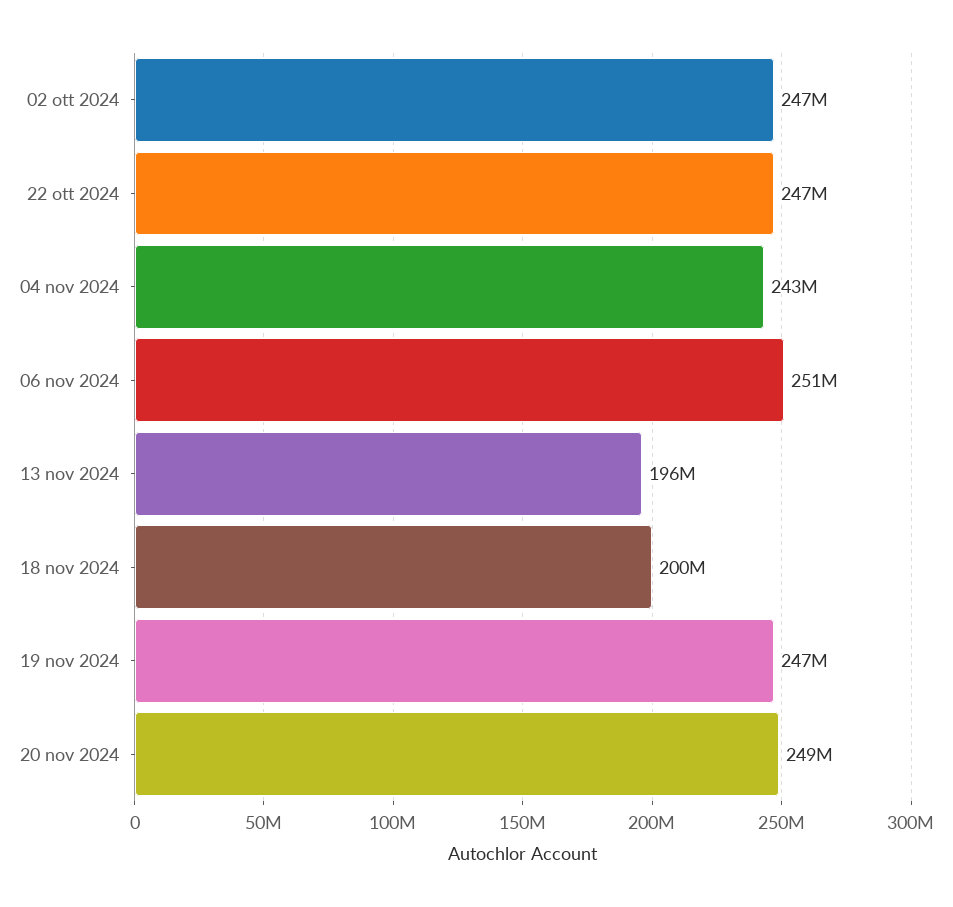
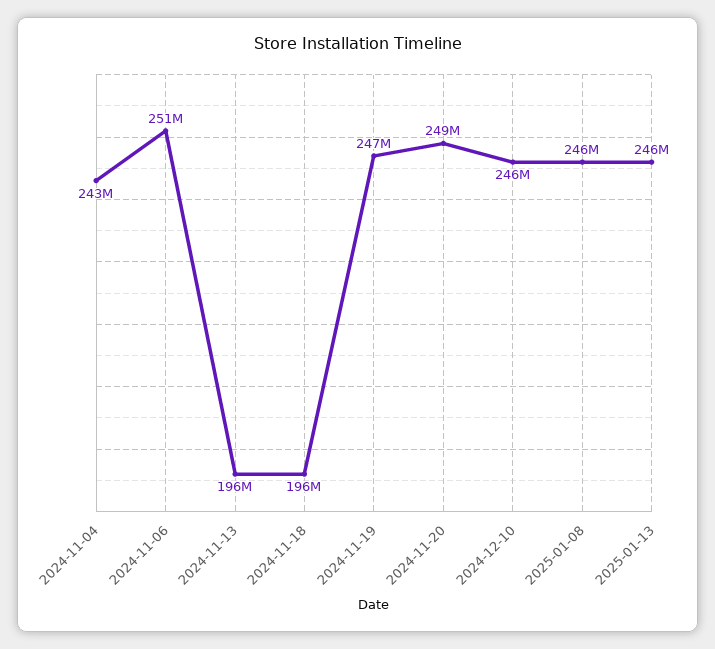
02 ott 2024: 247000000 -> none
22 ott 2024: 247000000 -> none
18 nov 2024: 200000000 -> 196000000
2024-12-10: none -> 246000000
2025-01-08: none -> 246000000
2025-01-13: none -> 246000000

